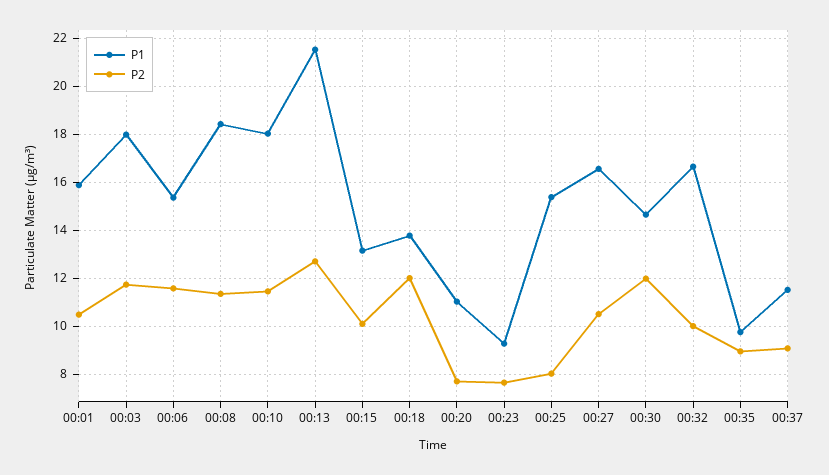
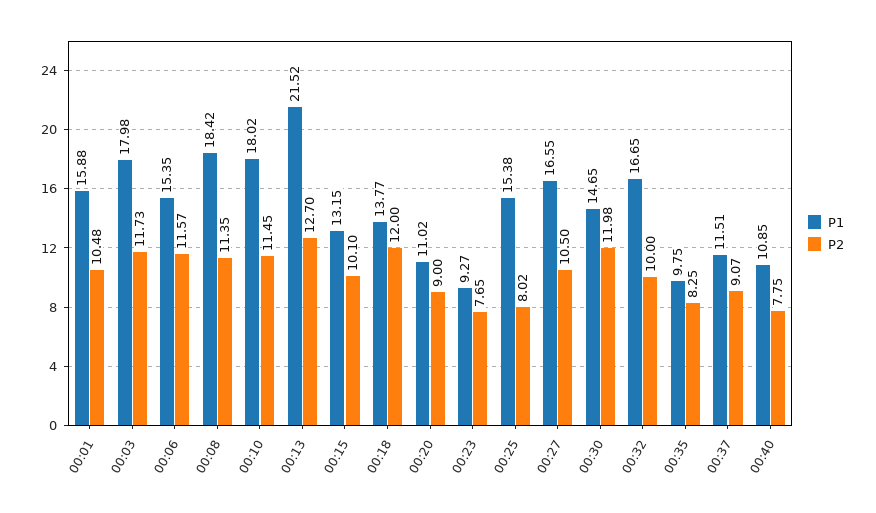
P2, 00:20: 7.75 -> 9
P2, 00:35: 9 -> 8.25
P1, 00:40: none -> 10.85
P2, 00:40: none -> 7.75

